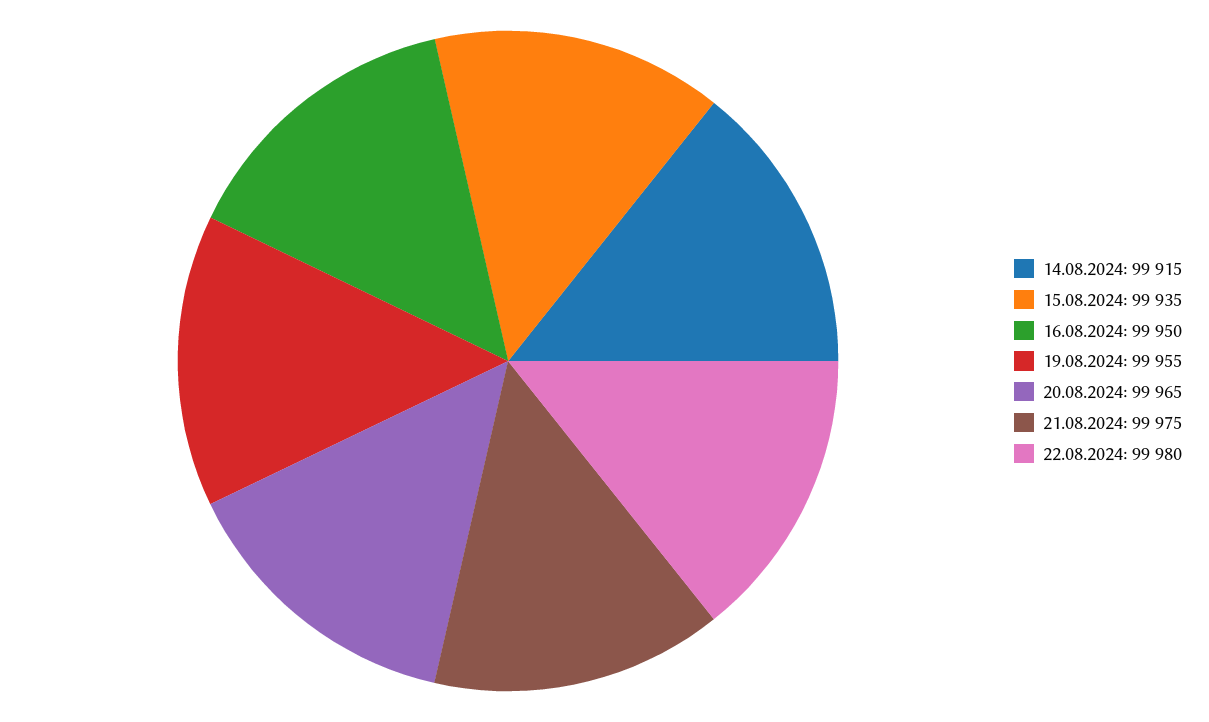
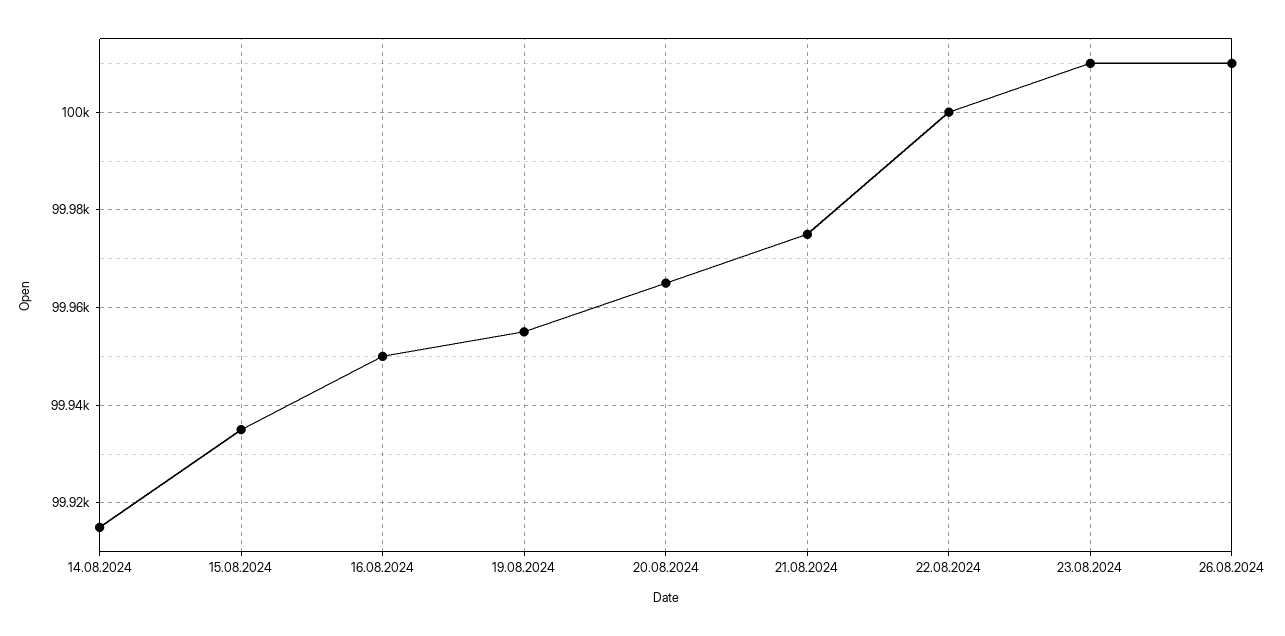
22.08.2024: 99980 -> 100000
23.08.2024: none -> 100010
26.08.2024: none -> 100010

